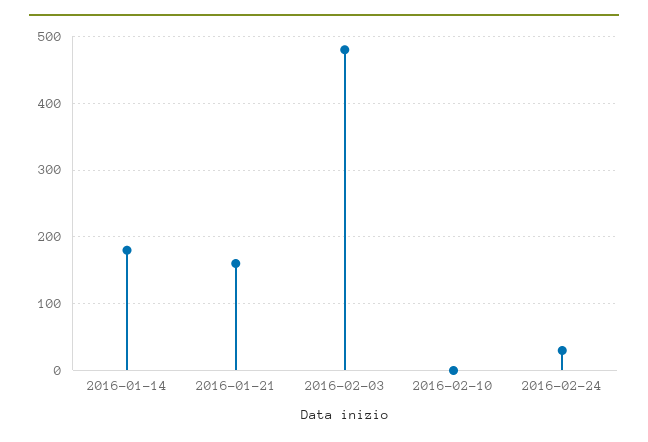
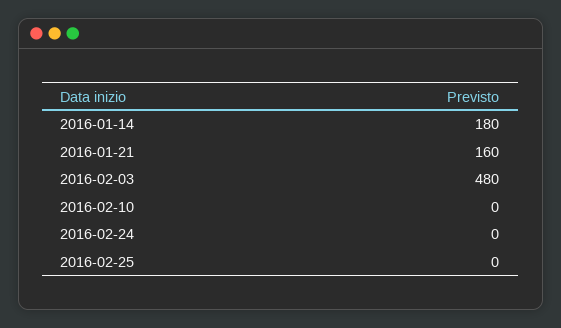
2016-02-24: 30 -> 0
2016-02-25: none -> 0

